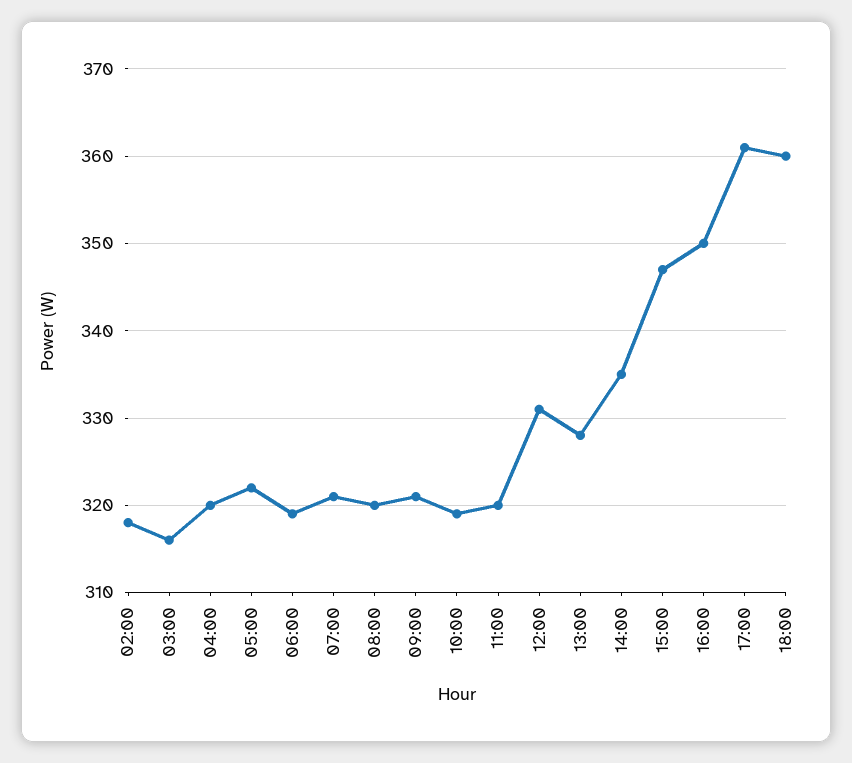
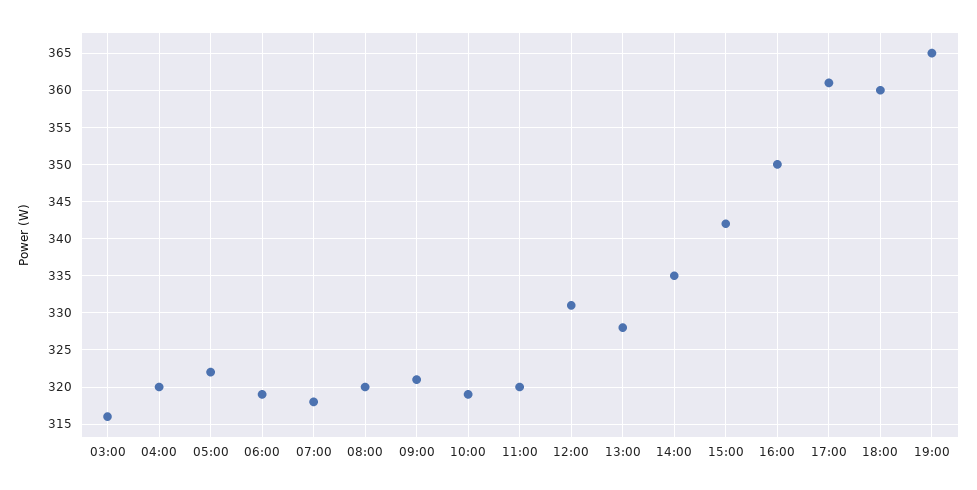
02:00: 318 -> none
07:00: 321 -> 318
15:00: 347 -> 342
19:00: none -> 365

